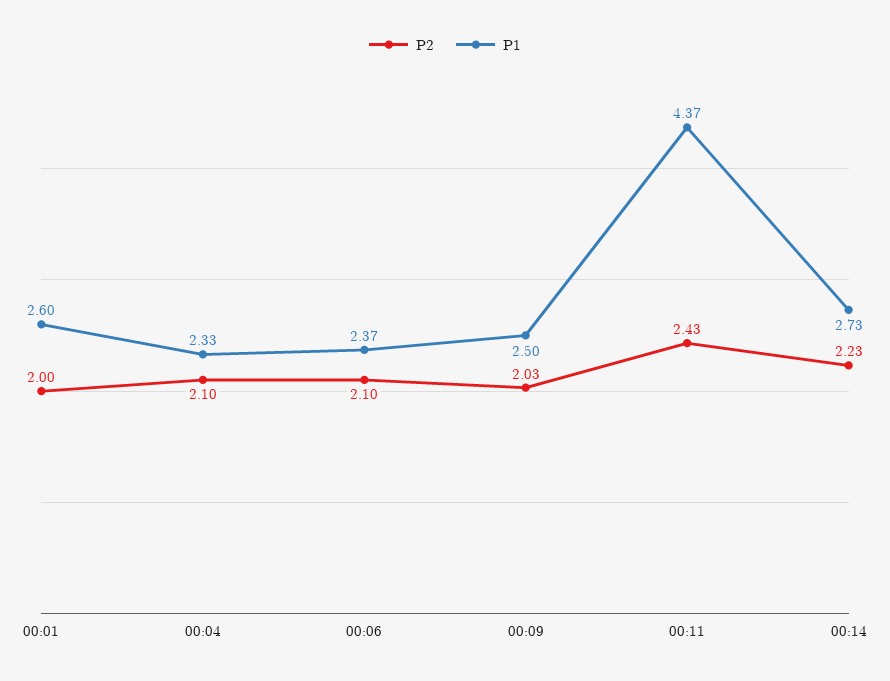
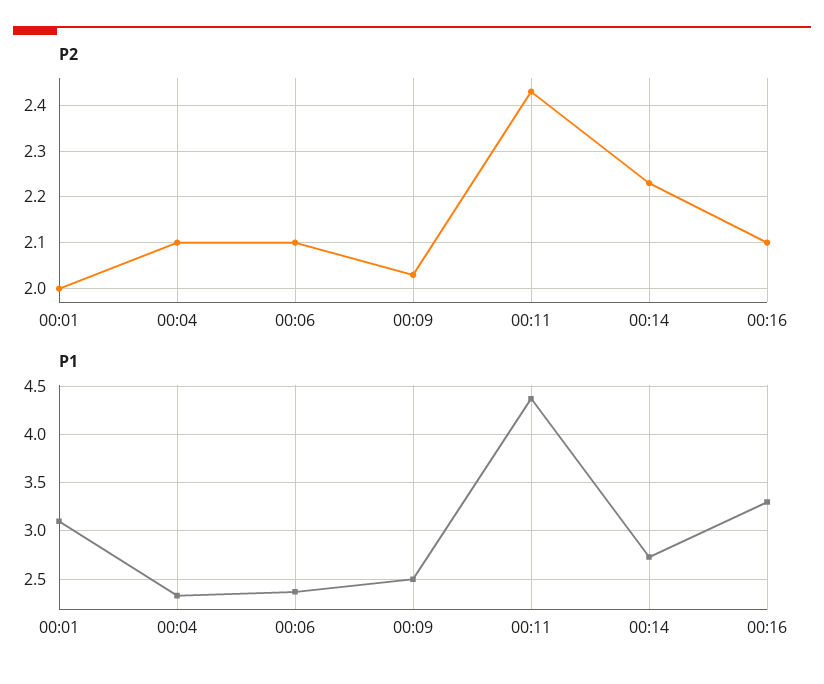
P1, 00:01: 2.6 -> 3.1
P2, 00:16: none -> 2.1
P1, 00:16: none -> 3.3

